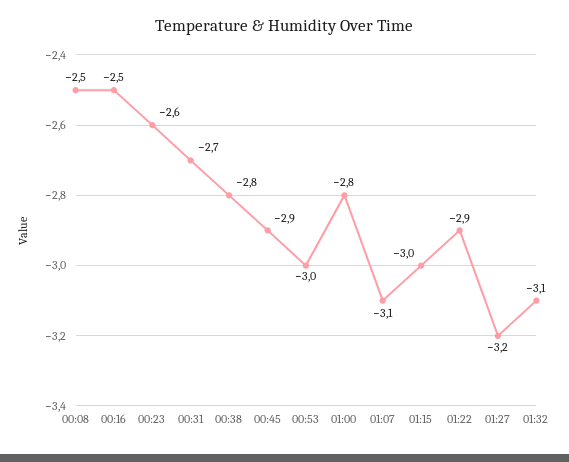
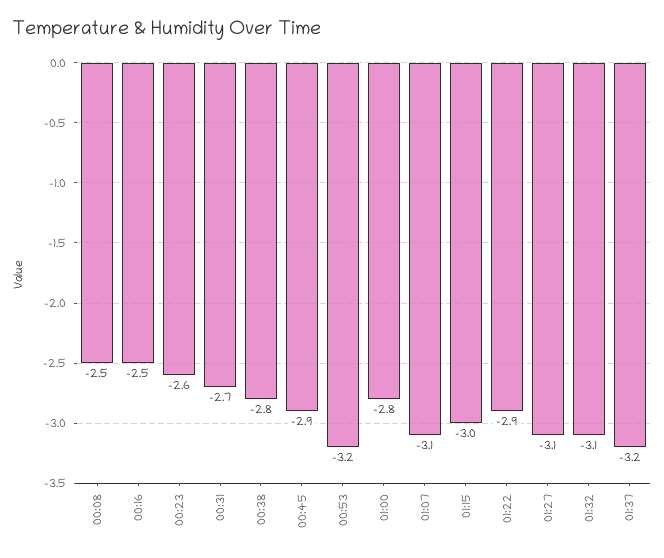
00:53: -3 -> -3.2
01:27: -3.2 -> -3.1
01:37: none -> -3.2

